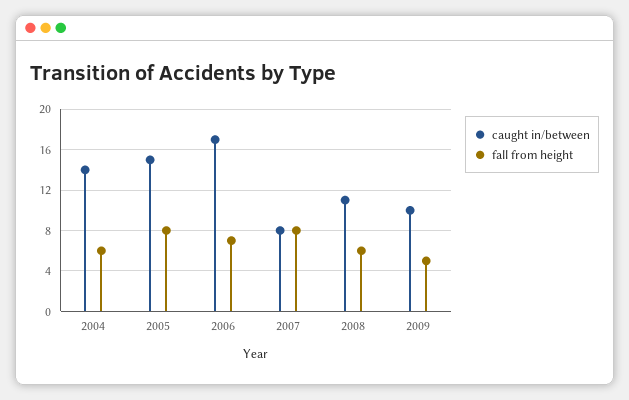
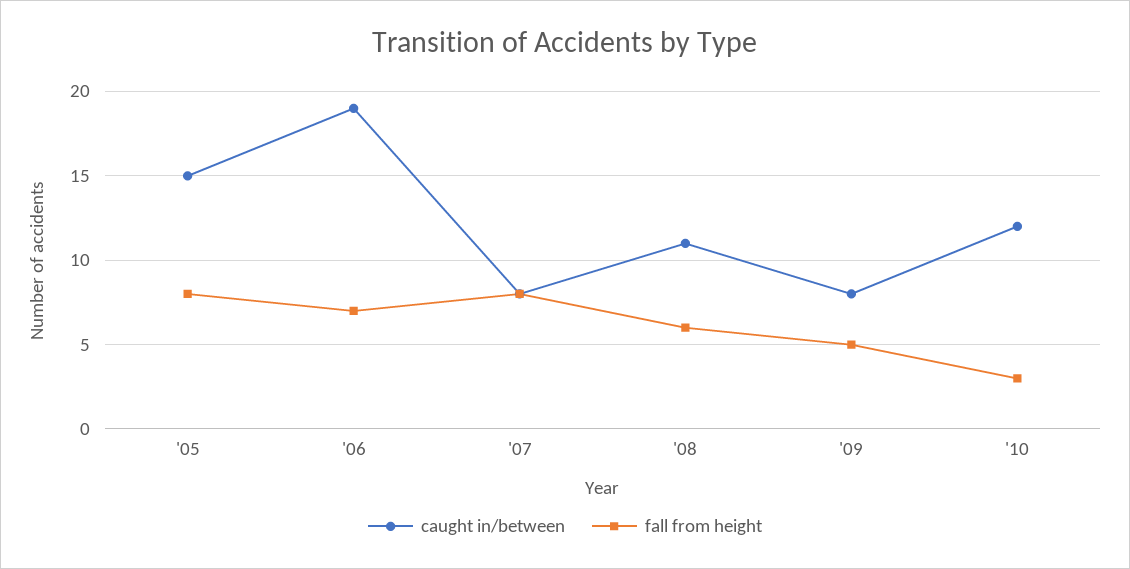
caught in/between, 2004: 14 -> none
fall from height, 2004: 6 -> none
caught in/between, 2006: 17 -> 19
caught in/between, 2009: 10 -> 8
caught in/between, '10: none -> 12
fall from height, '10: none -> 3

